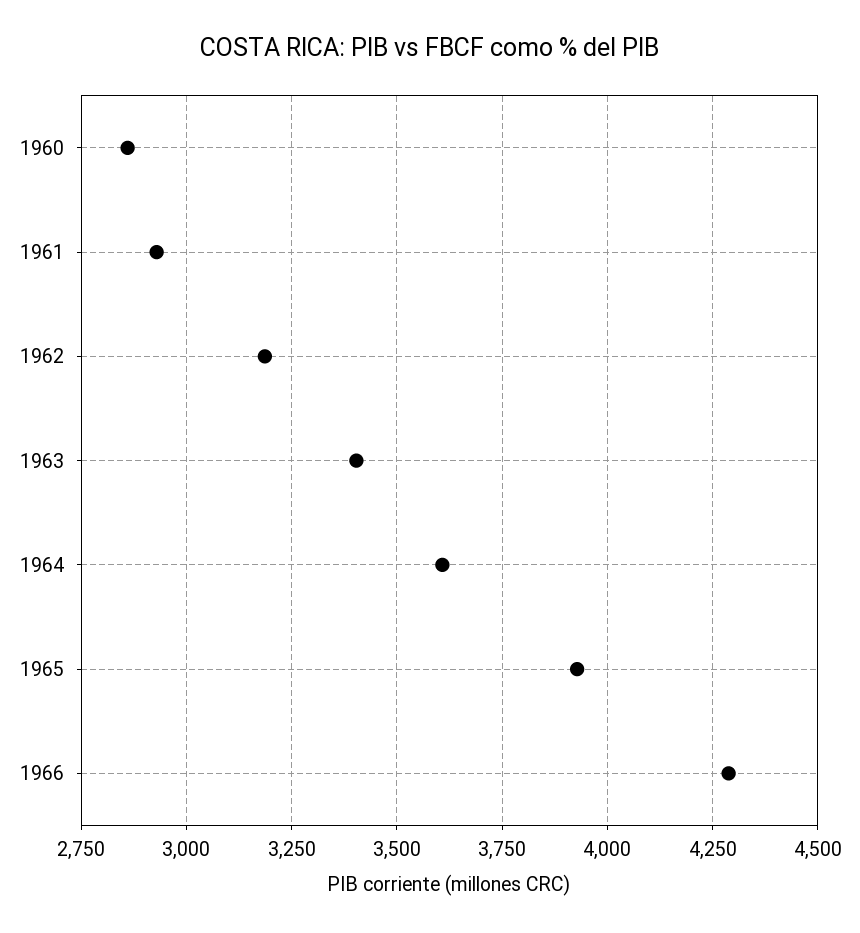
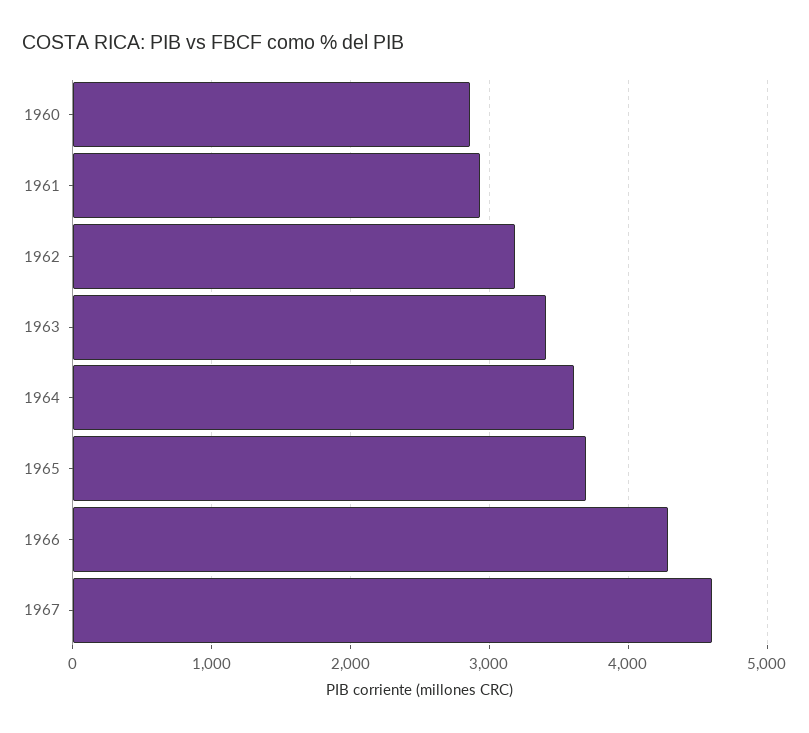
1965: 3925 -> 3700
1967: none -> 4600

